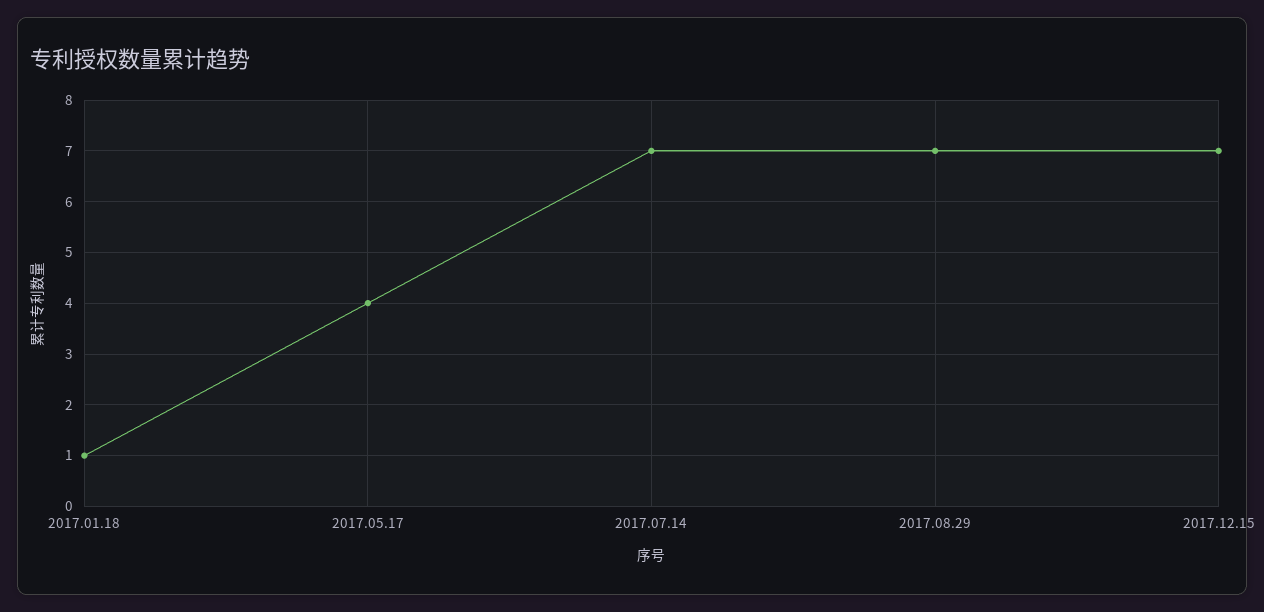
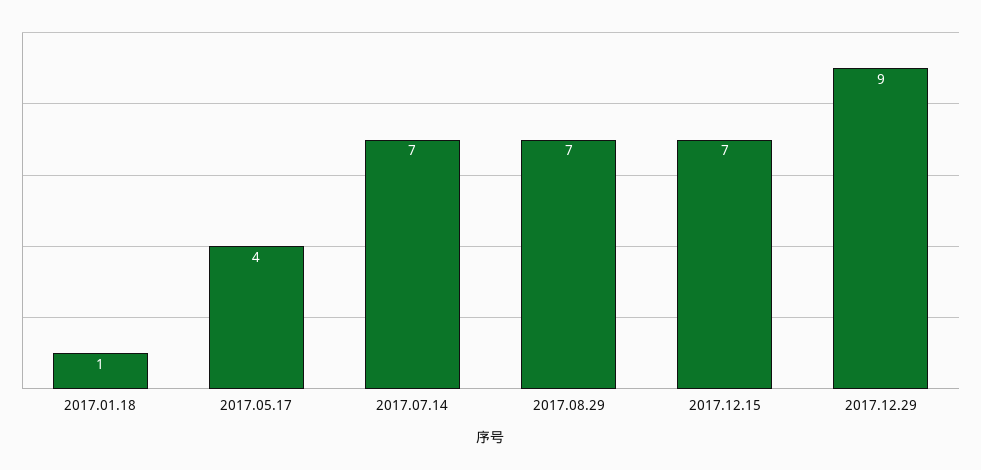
2017.12.29: none -> 9

